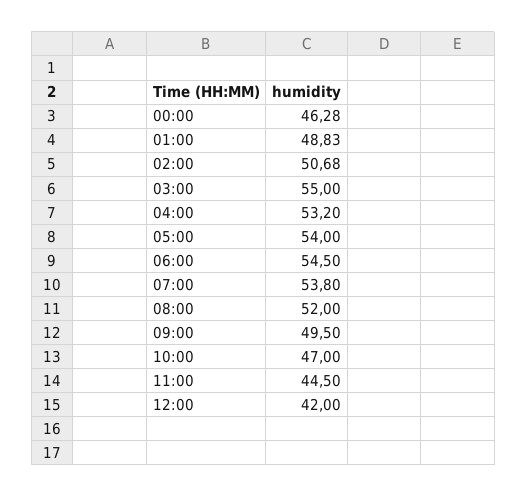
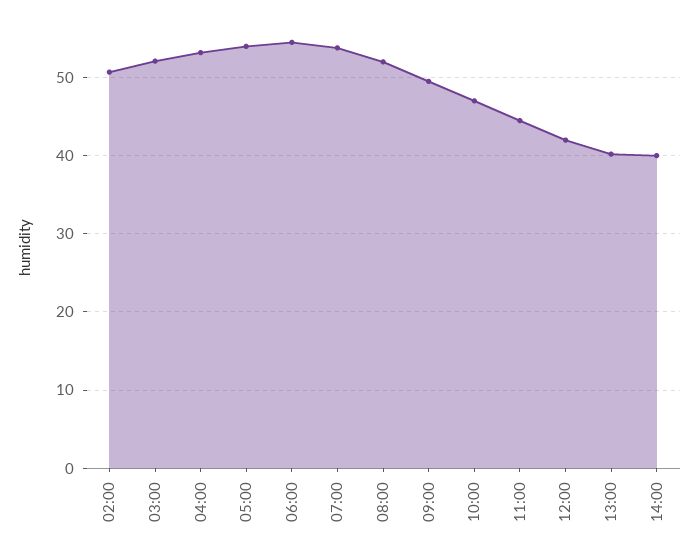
00:00: 46.28 -> none
01:00: 48.83 -> none
03:00: 55 -> 52
13:00: none -> 40
14:00: none -> 40

